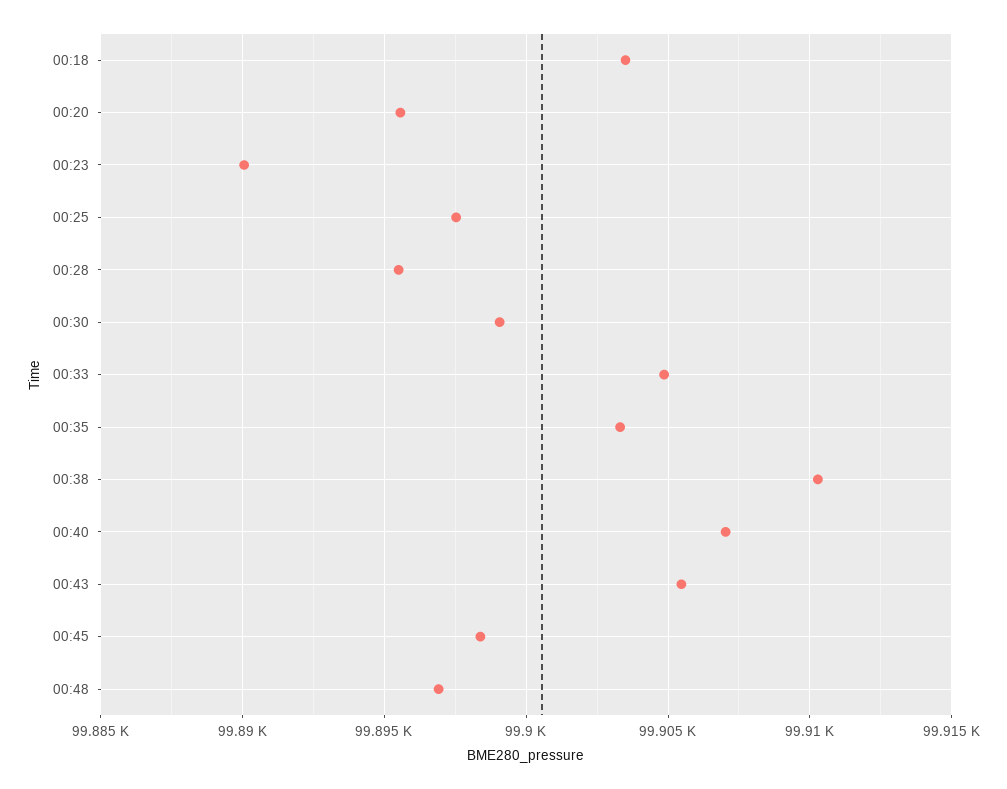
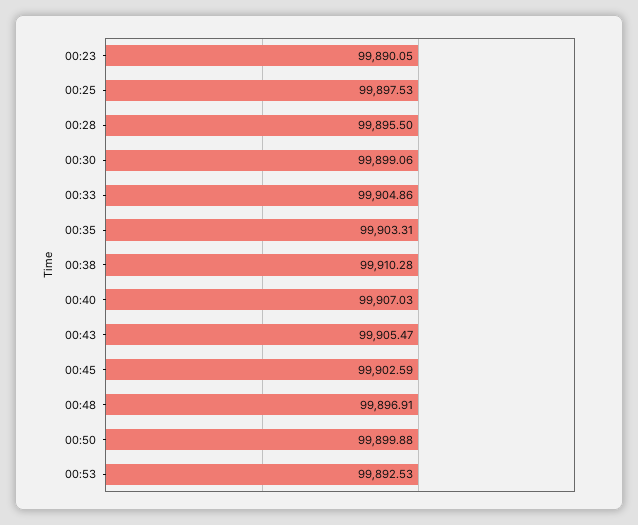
00:18: 99903.5 -> none
00:20: 99895.5 -> none
00:45: 99898.5 -> 99902.59
00:50: none -> 99899.88
00:53: none -> 99892.53

